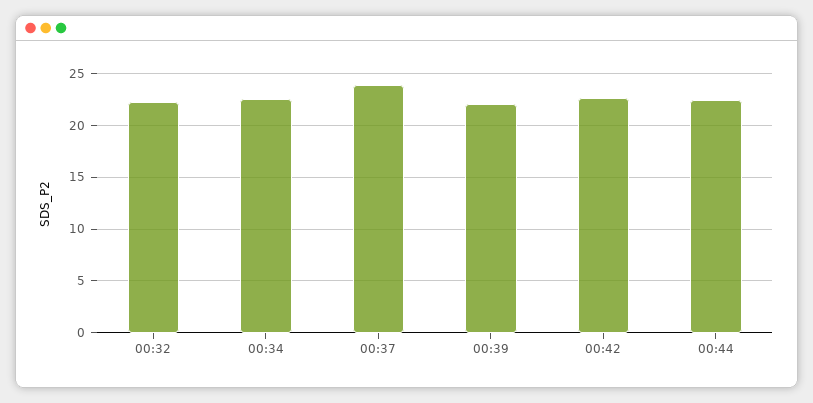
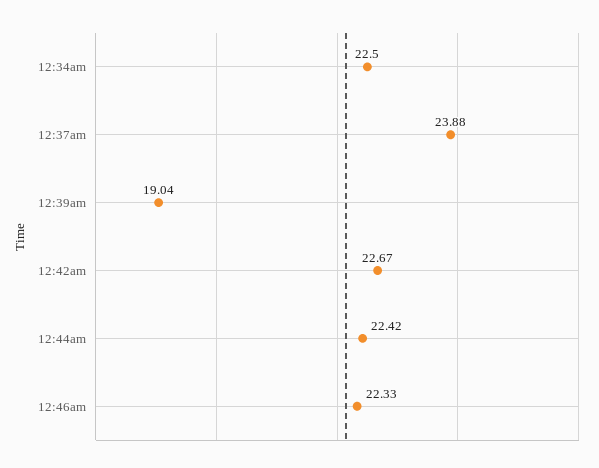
00:32: 22 -> none
00:39: 22 -> 19.04
12:46am: none -> 22.33

